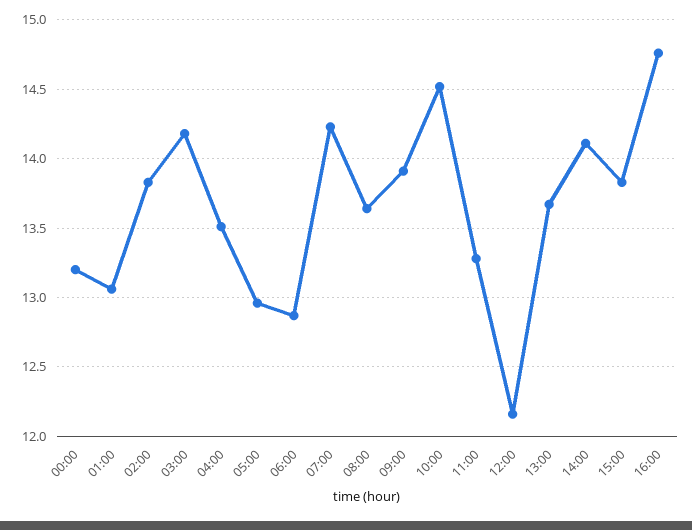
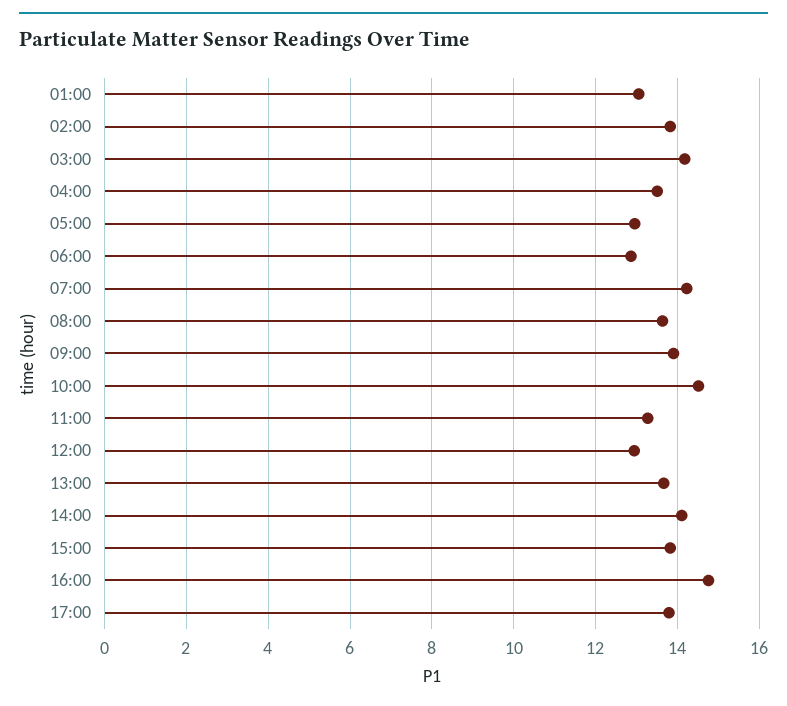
00:00: 13.2 -> none
12:00: 12.15 -> 13
17:00: none -> 13.8

